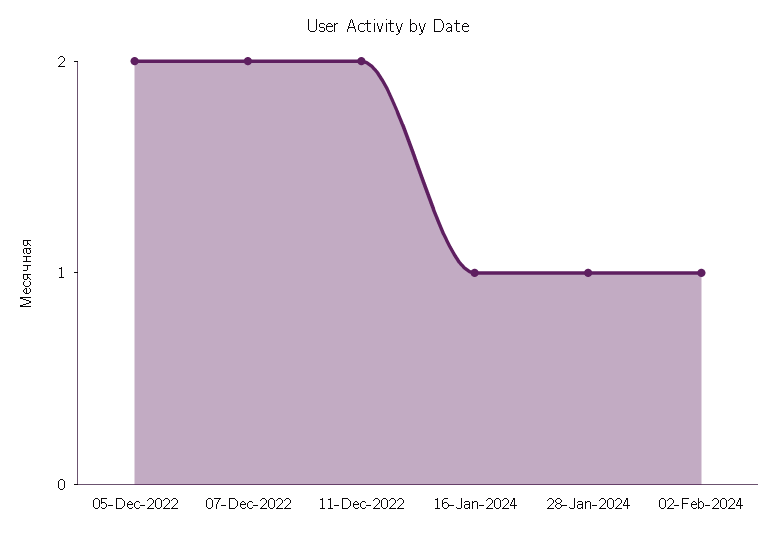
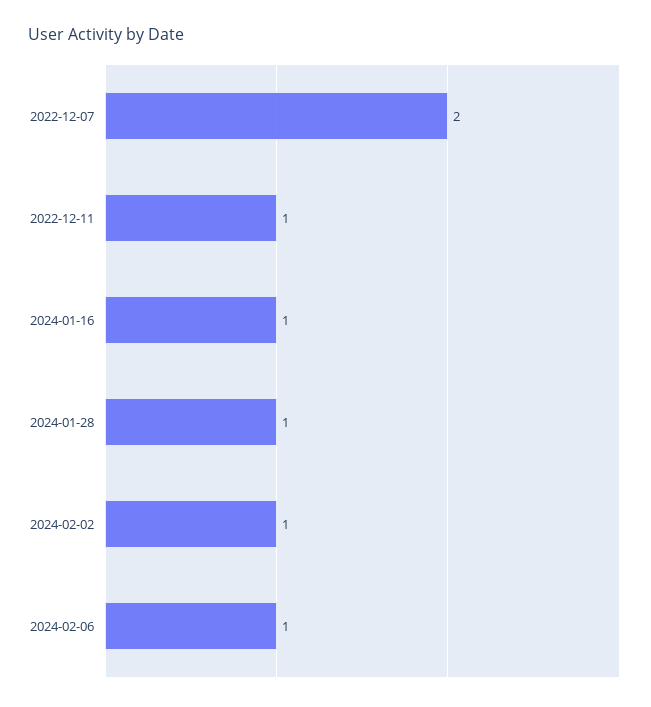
05-Dec-2022: 2 -> none
11-Dec-2022: 2 -> 1
2024-02-06: none -> 1

